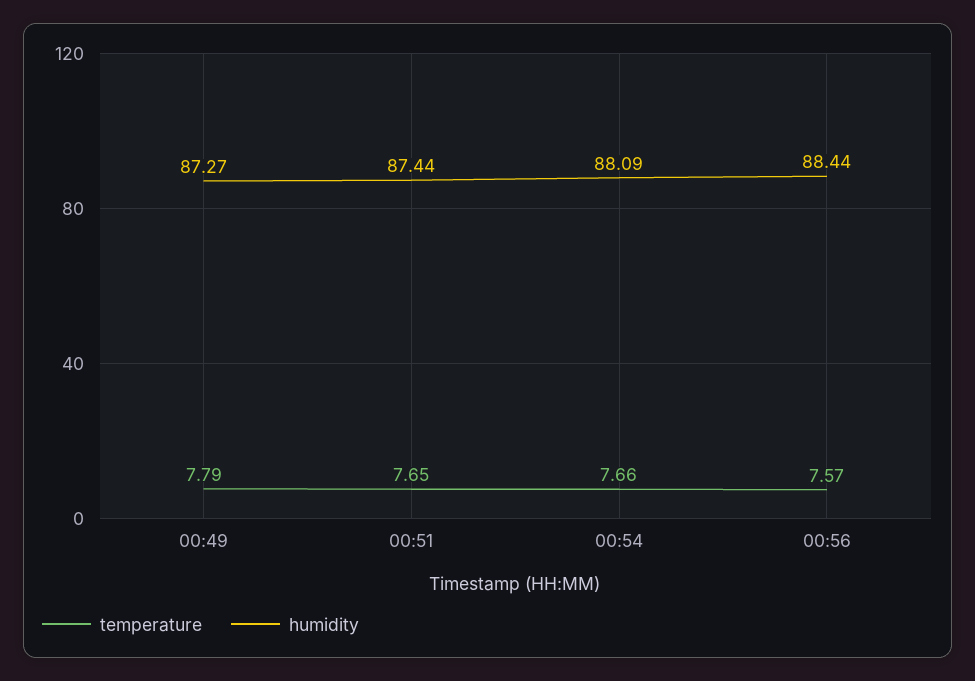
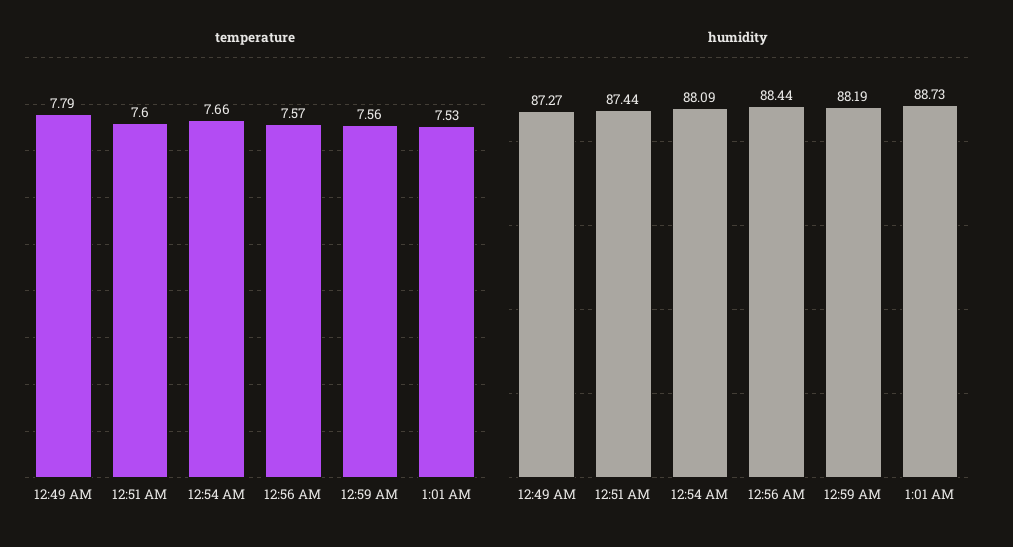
temperature, 00:51: 7.65 -> 7.6
temperature, 12:59 AM: none -> 7.56
temperature, 1:01 AM: none -> 7.53
humidity, 12:59 AM: none -> 88.19
humidity, 1:01 AM: none -> 88.73

